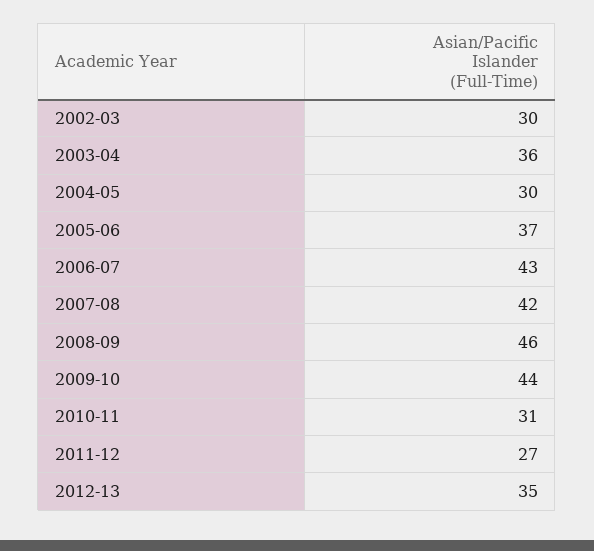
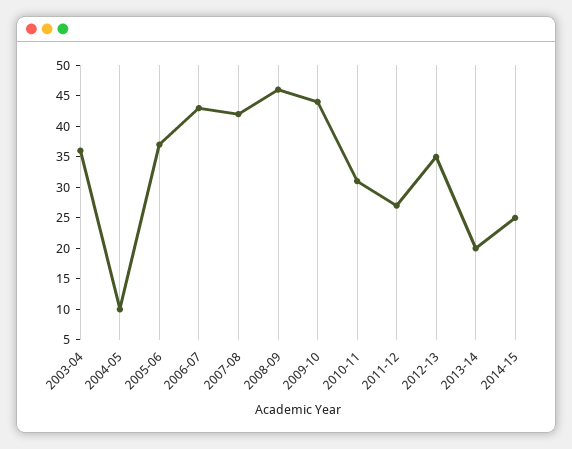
2002-03: 30 -> none
2004-05: 30 -> 10
2013-14: none -> 20
2014-15: none -> 25

